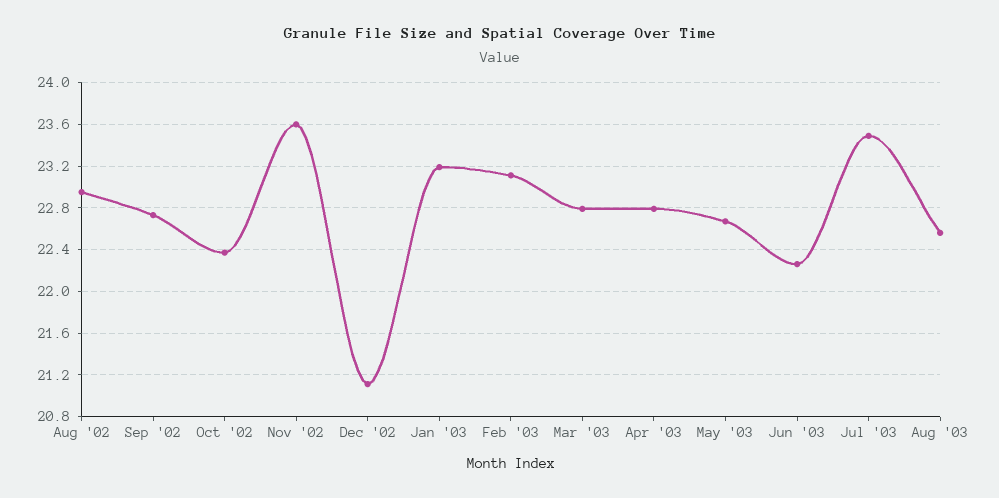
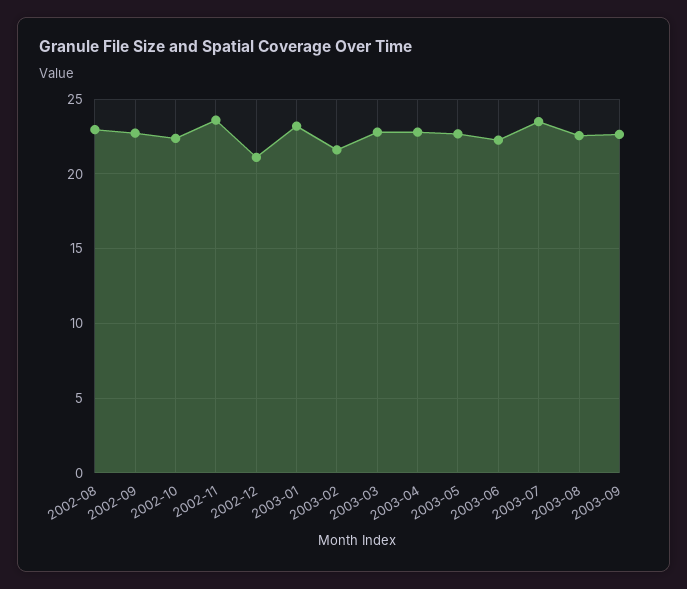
Feb '03: 23.1 -> 21.5
2003-09: none -> 22.5

